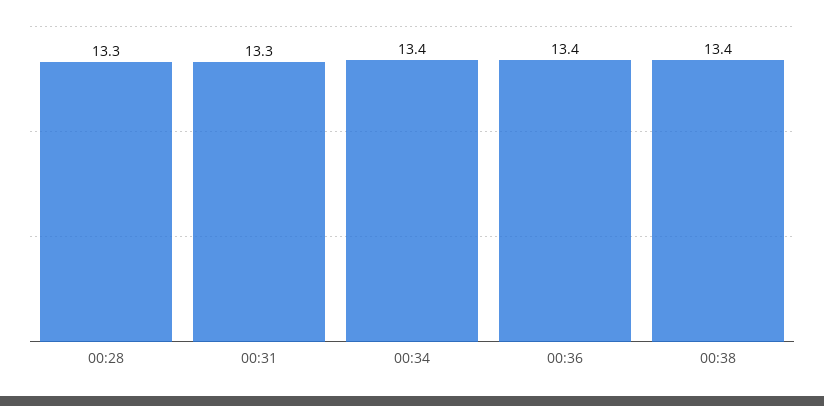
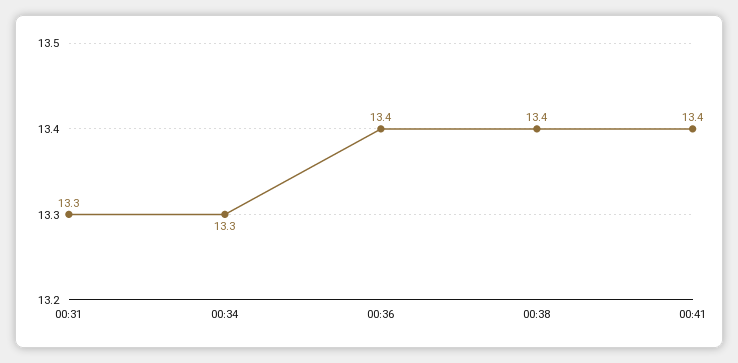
00:28: 13.3 -> none
00:34: 13.4 -> 13.3
00:41: none -> 13.4

